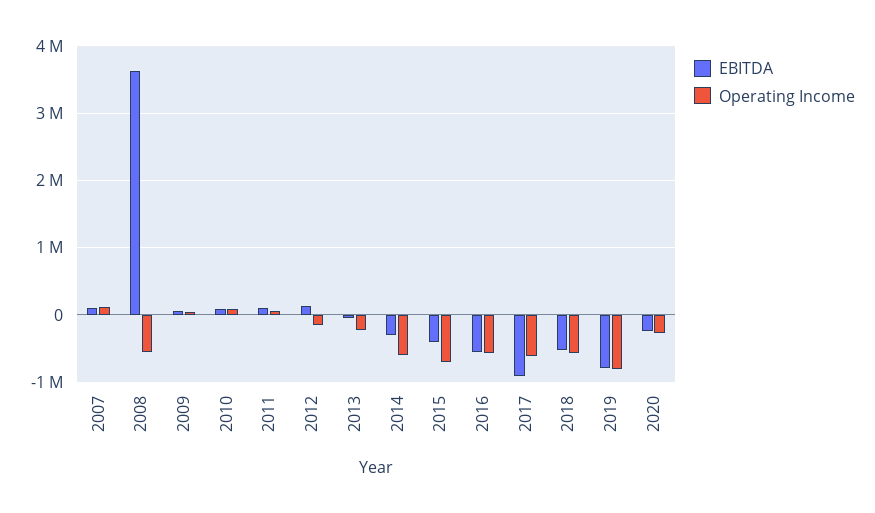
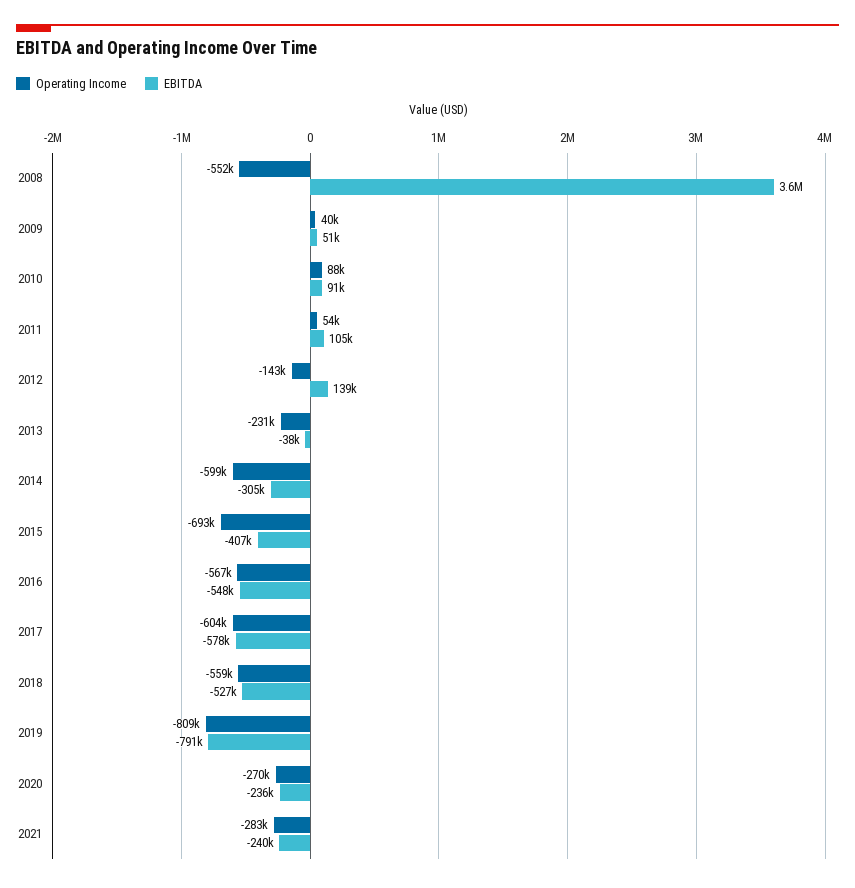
EBITDA, 2007: 100000 -> none
Operating Income, 2007: 100000 -> none
EBITDA, 2017: -900000 -> -578000
Operating Income, 2021: none -> -283000
EBITDA, 2021: none -> -240000

